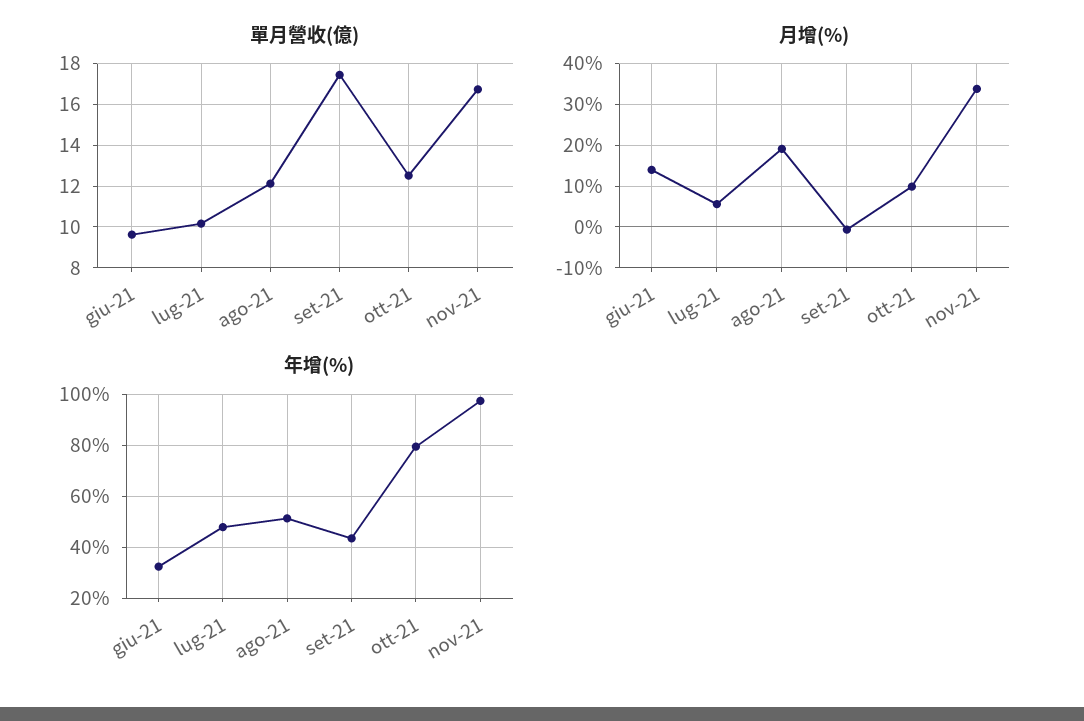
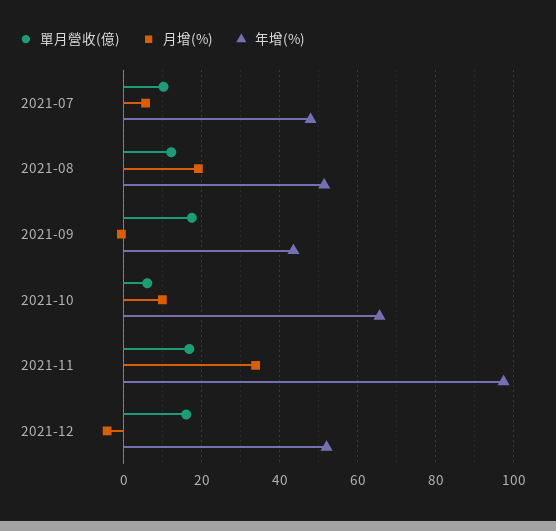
單月營收(億), giu-21: 9.5 -> none
單月營收(億), ott-21: 12.5 -> 6
月增(%), giu-21: 14 -> none
年增(%), giu-21: 32.5 -> none
年增(%), ott-21: 80 -> 66
單月營收(億), 2021-12: none -> 16
月增(%), 2021-12: none -> -4
年增(%), 2021-12: none -> 52

